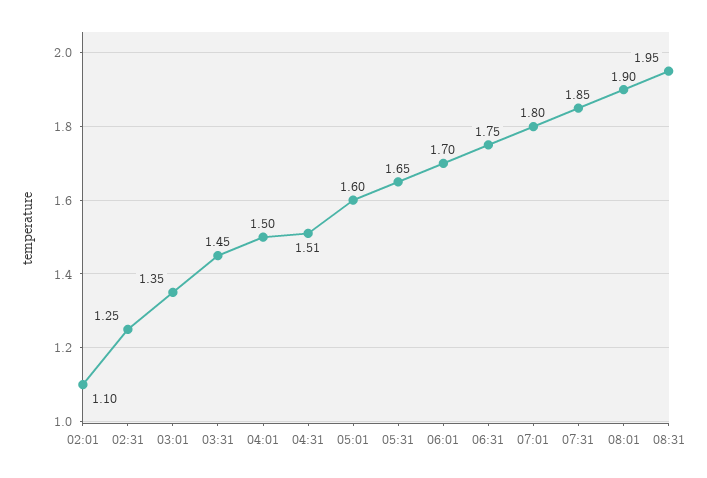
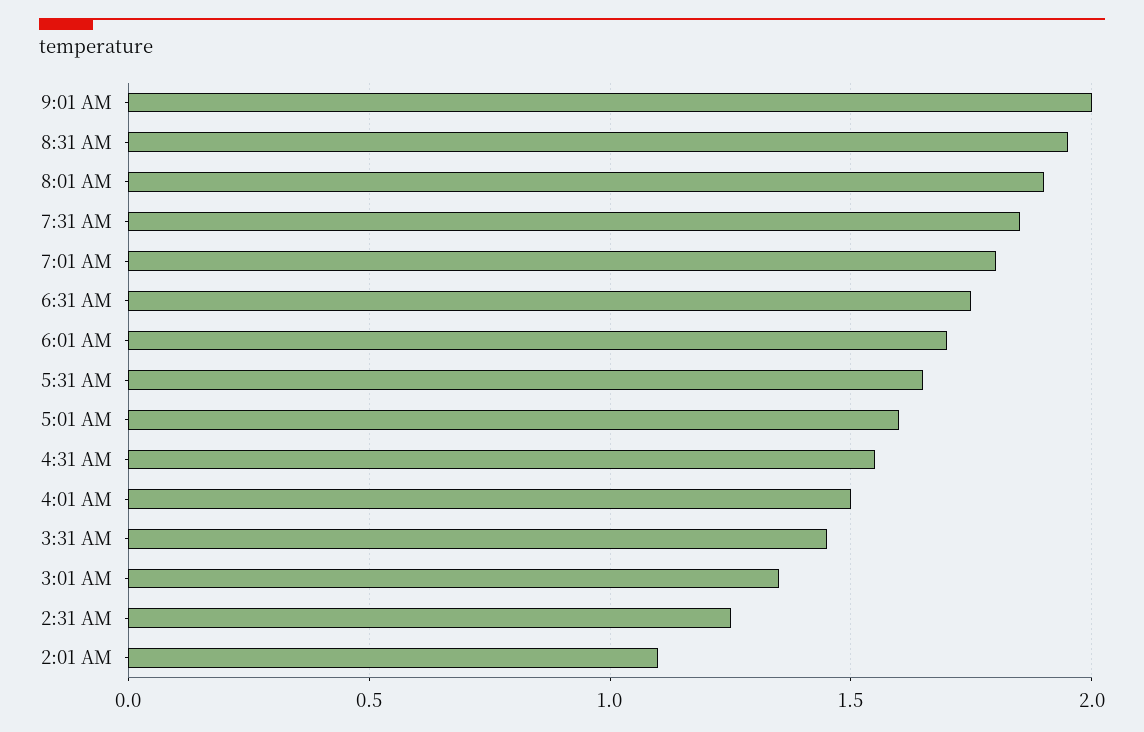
04:31: 1.51 -> 1.55
9:01 AM: none -> 2

